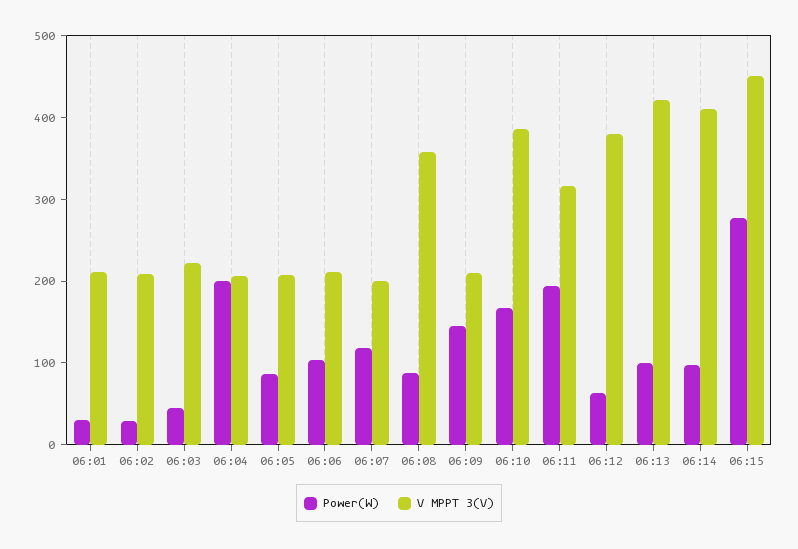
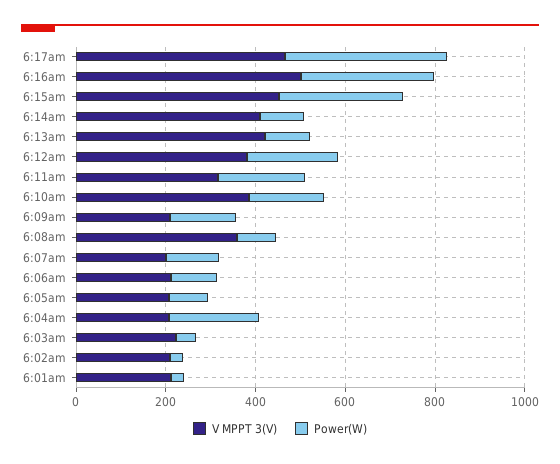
Power(W), 06:12: 60 -> 200
V MPPT 3(V), 6:17am: none -> 450
Power(W), 6:17am: none -> 350
V MPPT 3(V), 6:16am: none -> 500
Power(W), 6:16am: none -> 300

